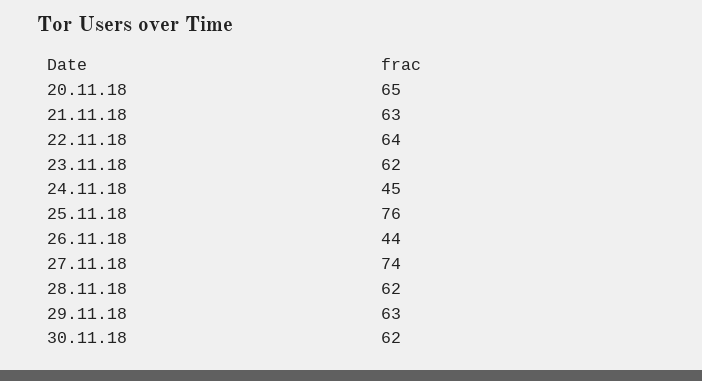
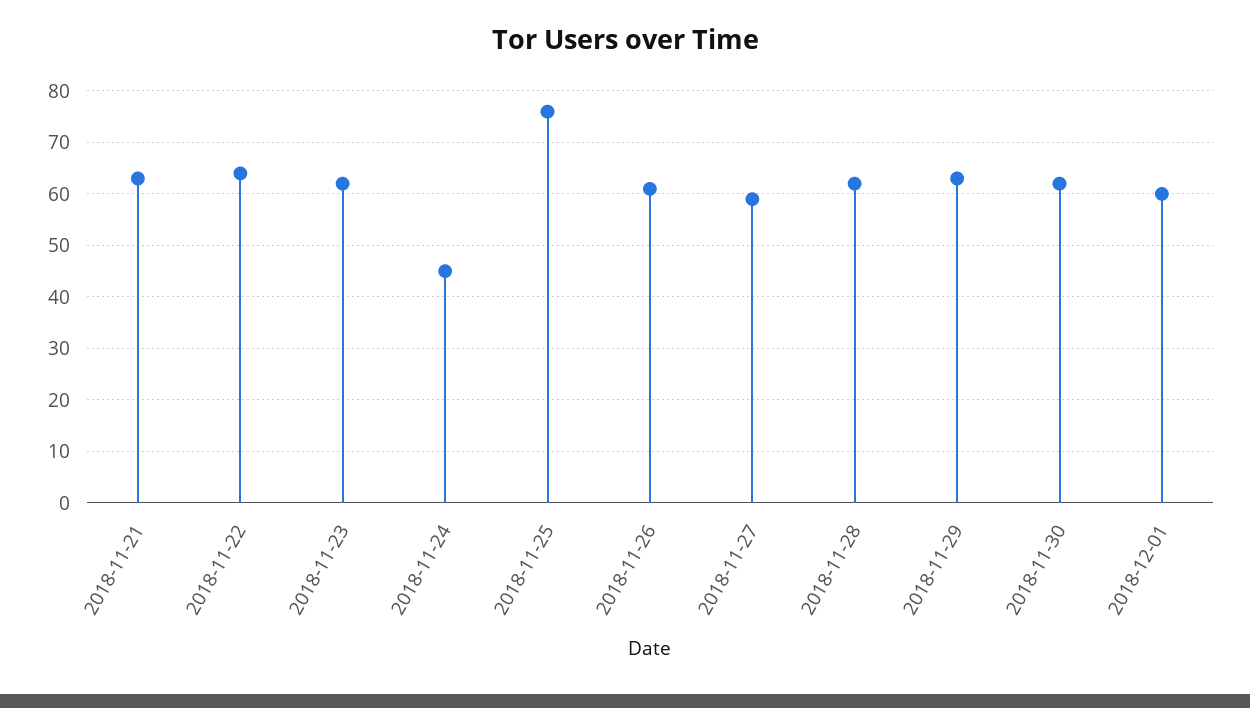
20.11.18: 65 -> none
26.11.18: 44 -> 60
27.11.18: 74 -> 60
2018-12-01: none -> 60

